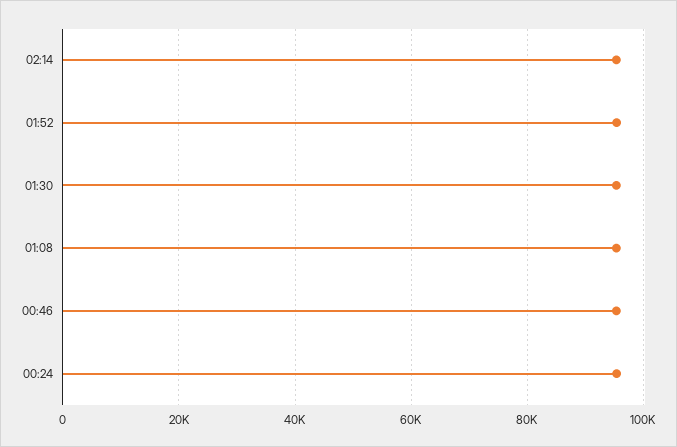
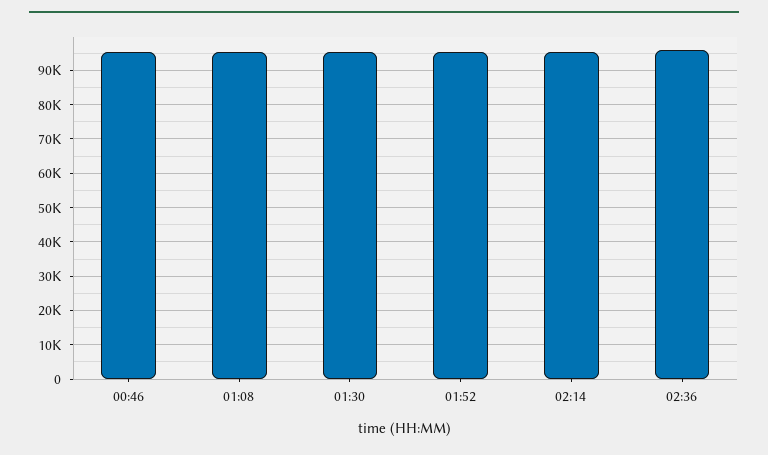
00:24: 96000 -> none
02:36: none -> 96000

